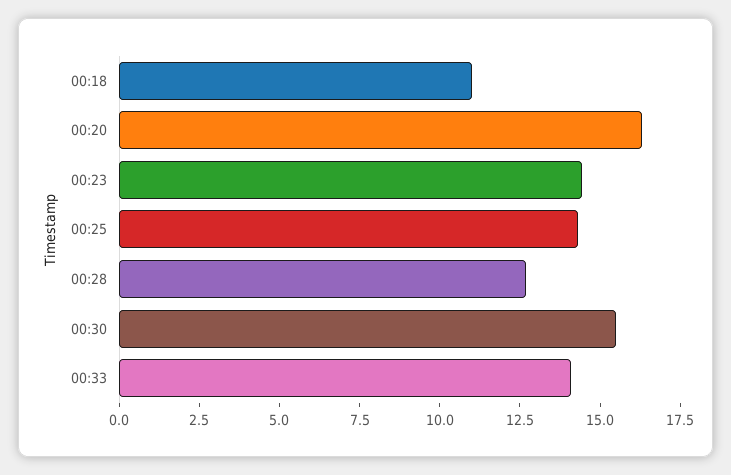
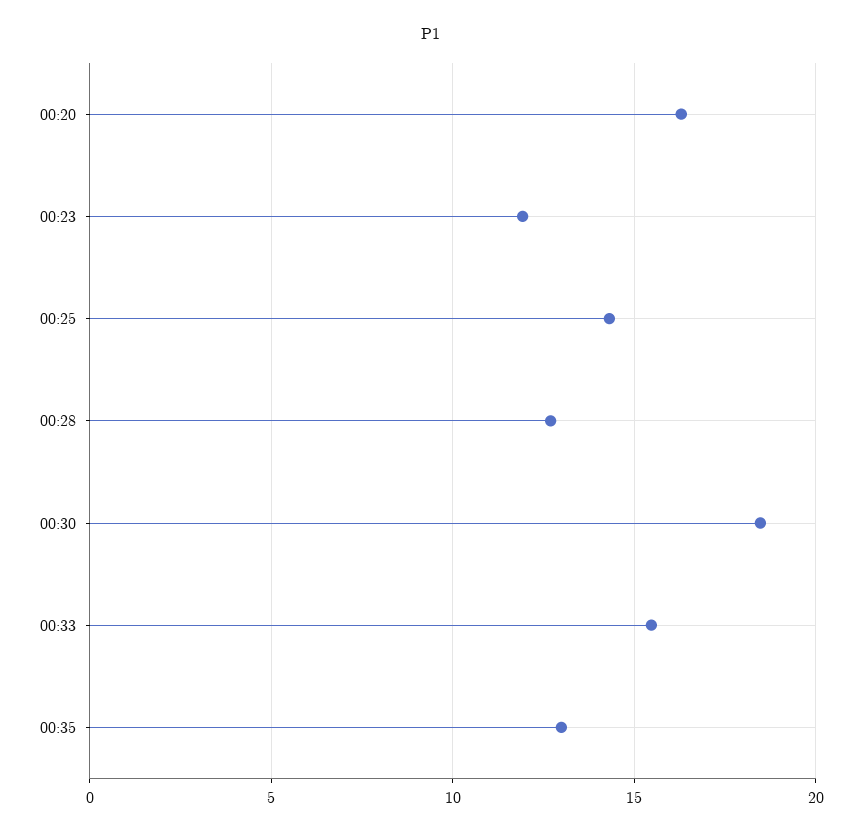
00:18: 11 -> none
00:23: 14.5 -> 12
00:30: 15.5 -> 18.5
00:33: 14 -> 15.5
00:35: none -> 13

